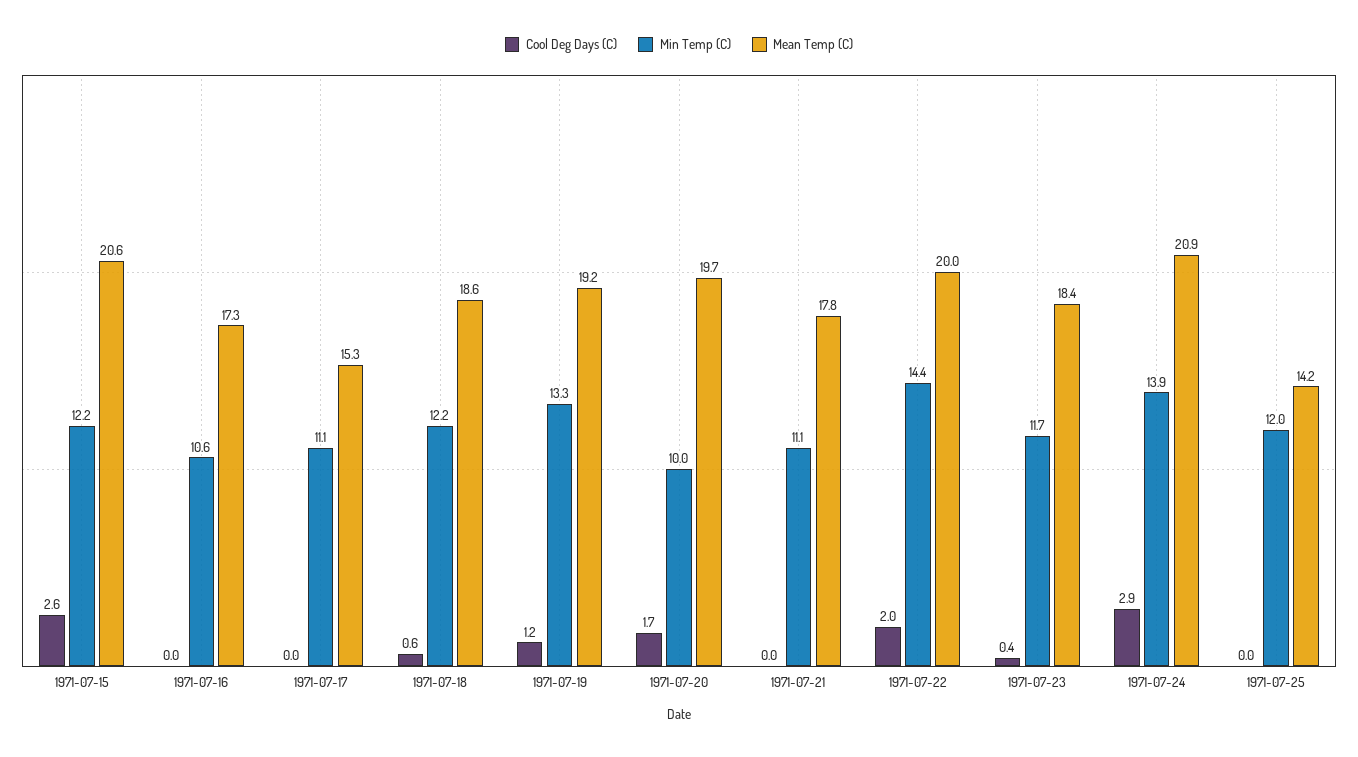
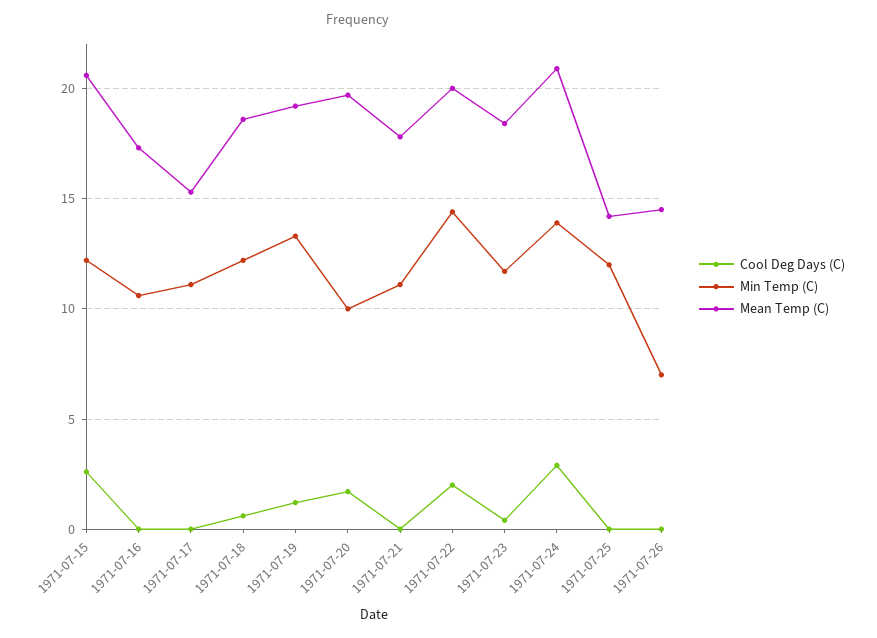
Cool Deg Days (C), 1971-07-26: none -> 0
Min Temp (C), 1971-07-26: none -> 7
Mean Temp (C), 1971-07-26: none -> 14.5

